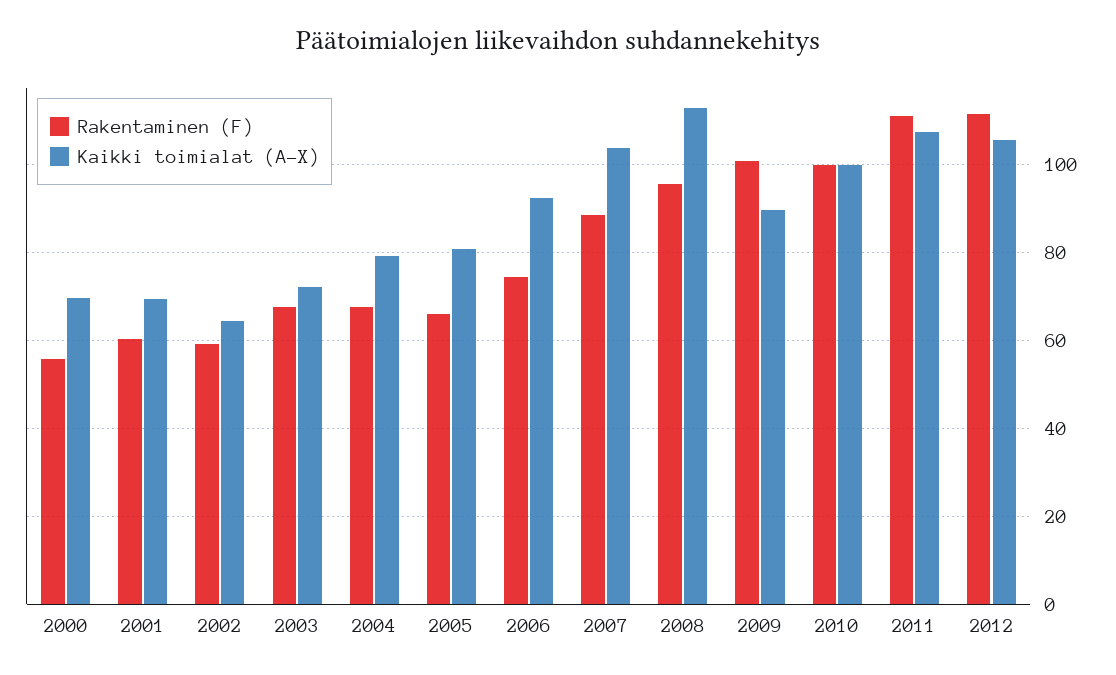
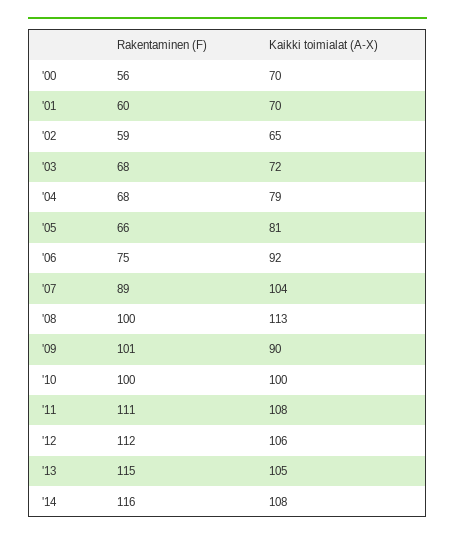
Rakentaminen (F), 2008: 96 -> 100
Rakentaminen (F), '13: none -> 115
Kaikki toimialat (A-X), '13: none -> 105
Rakentaminen (F), '14: none -> 116
Kaikki toimialat (A-X), '14: none -> 108

